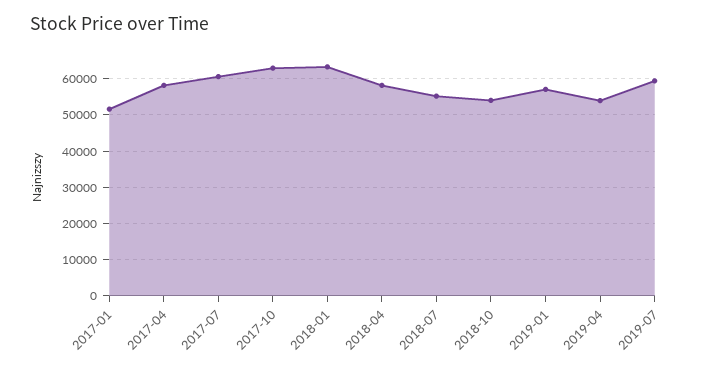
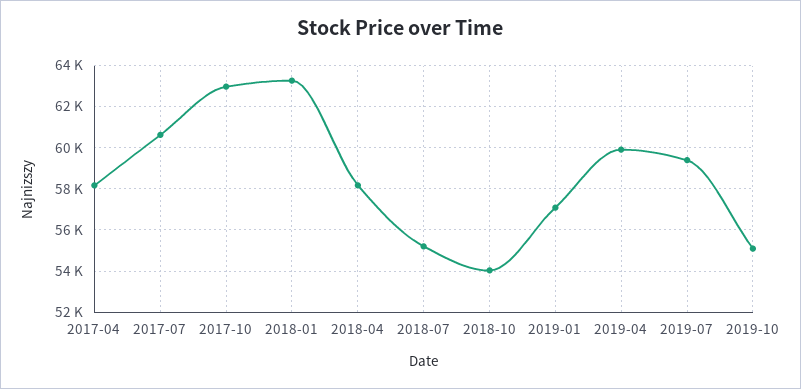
2017-01: 52000 -> none
2019-04: 54000 -> 60000
2019-10: none -> 55000

